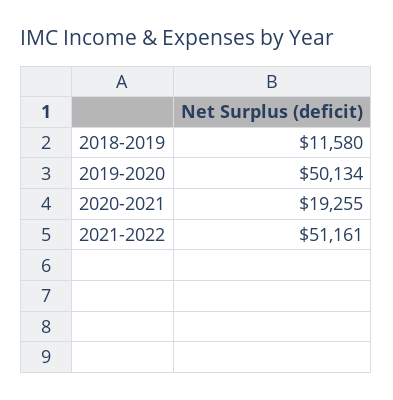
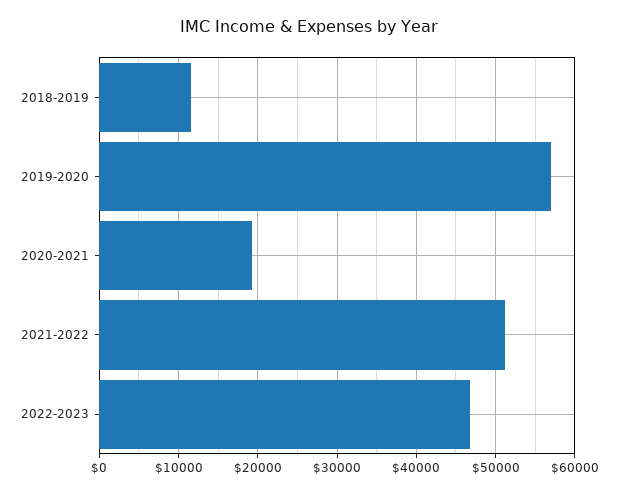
2019-2020: 50134 -> 57000
2022-2023: none -> 47000

